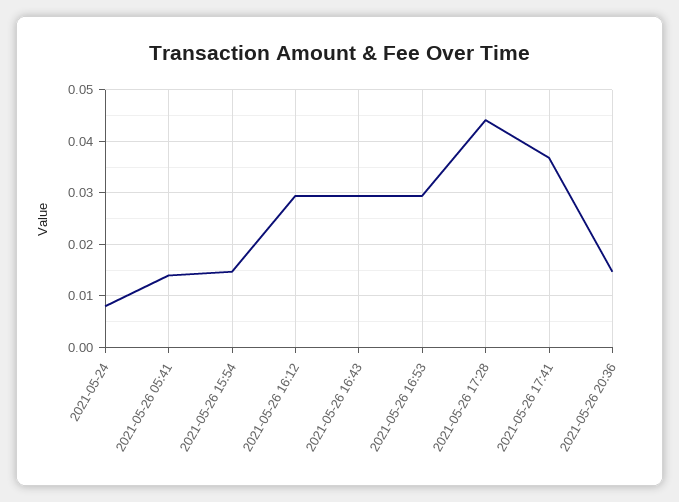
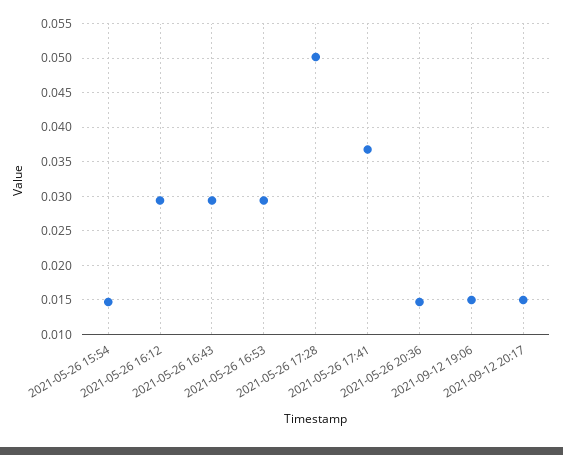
2021-05-24: 0.008 -> none
2021-05-26 05:41: 0.014 -> none
2021-05-26 17:28: 0.044 -> 0.05
2021-09-12 19:06: none -> 0.015
2021-09-12 20:17: none -> 0.015

